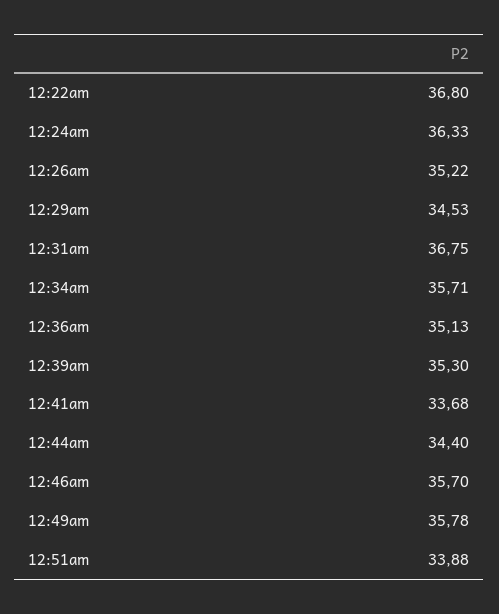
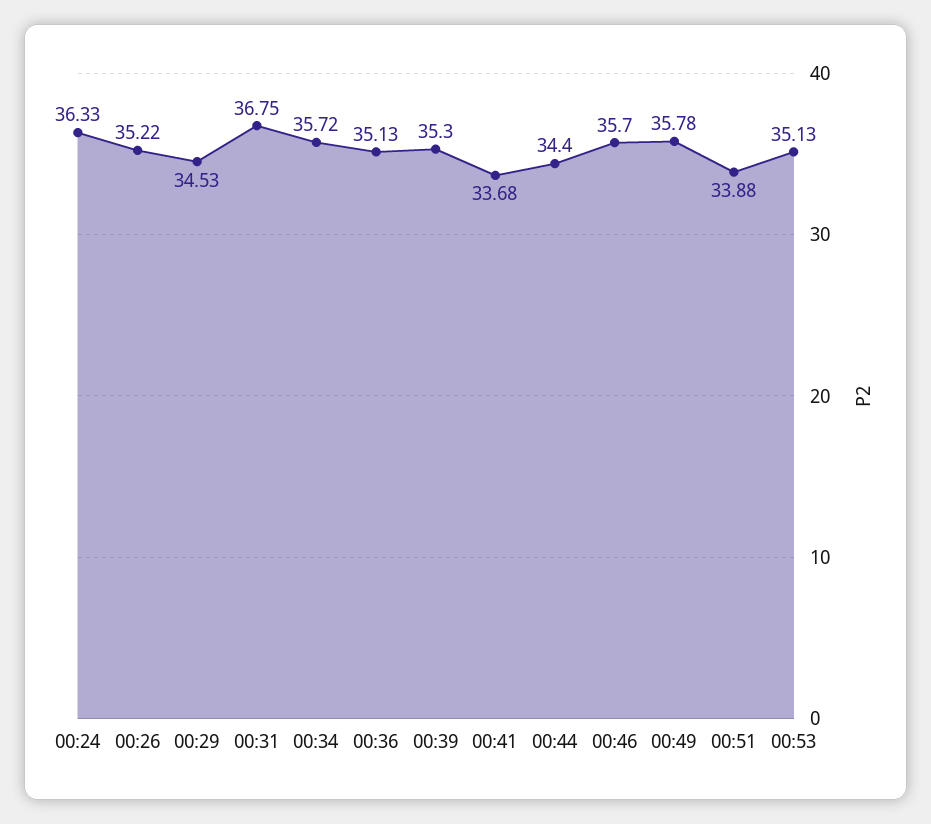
12:22am: 36.8 -> none
12:34am: 35.71 -> 35.72
00:53: none -> 35.13

